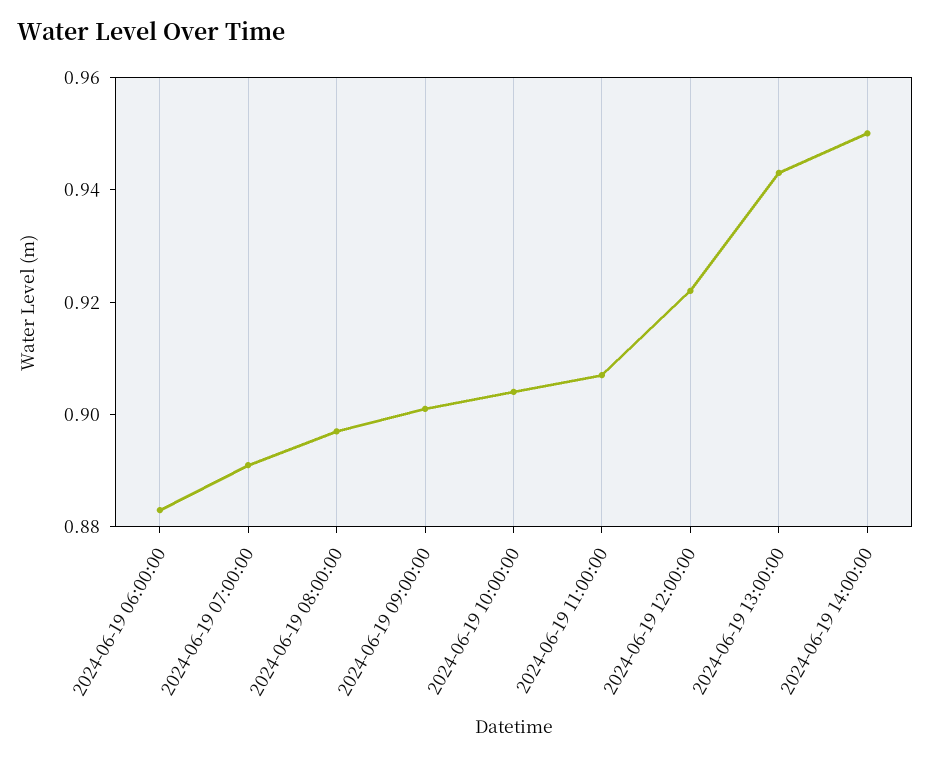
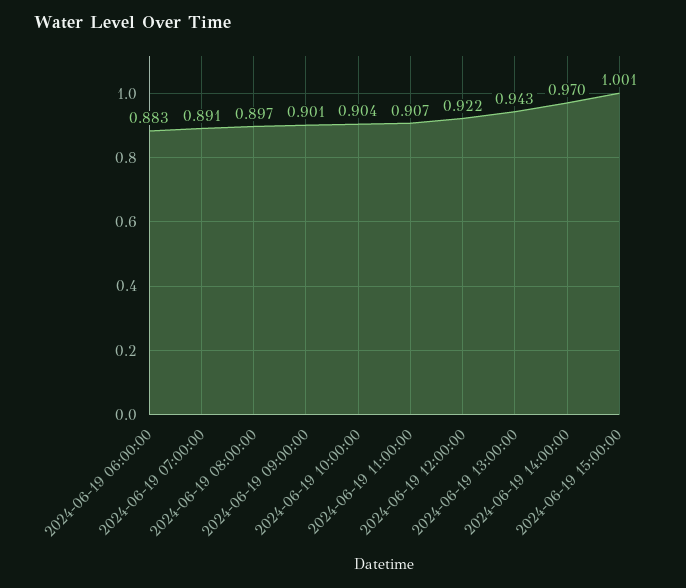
2024-06-19 14:00:00: 0.95 -> 0.97
2024-06-19 15:00:00: none -> 1.001

